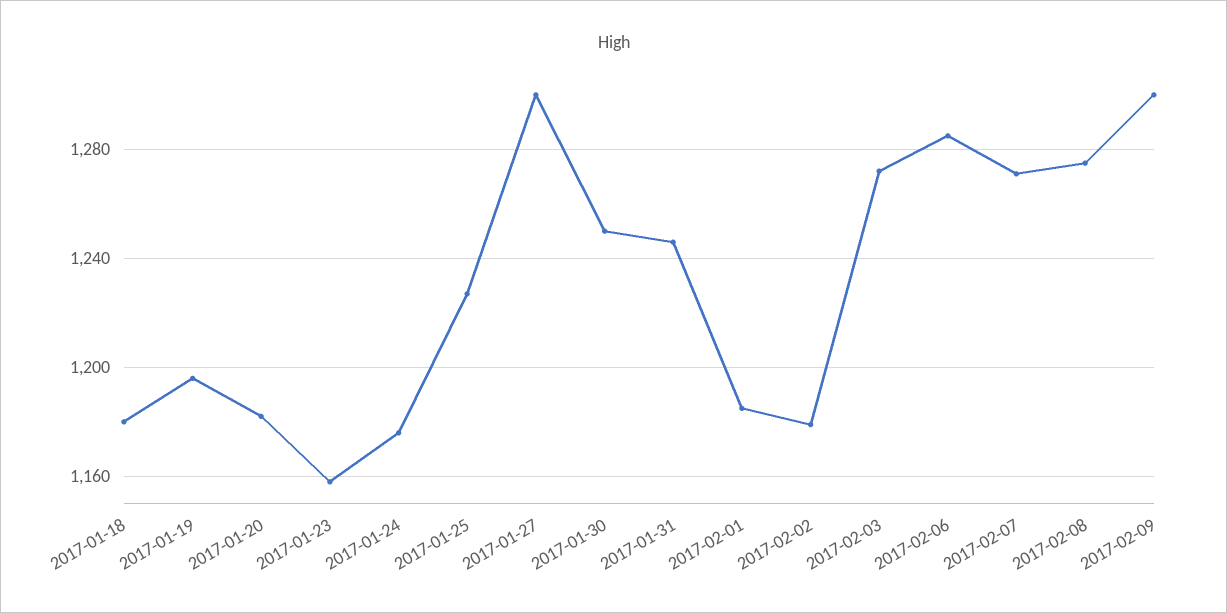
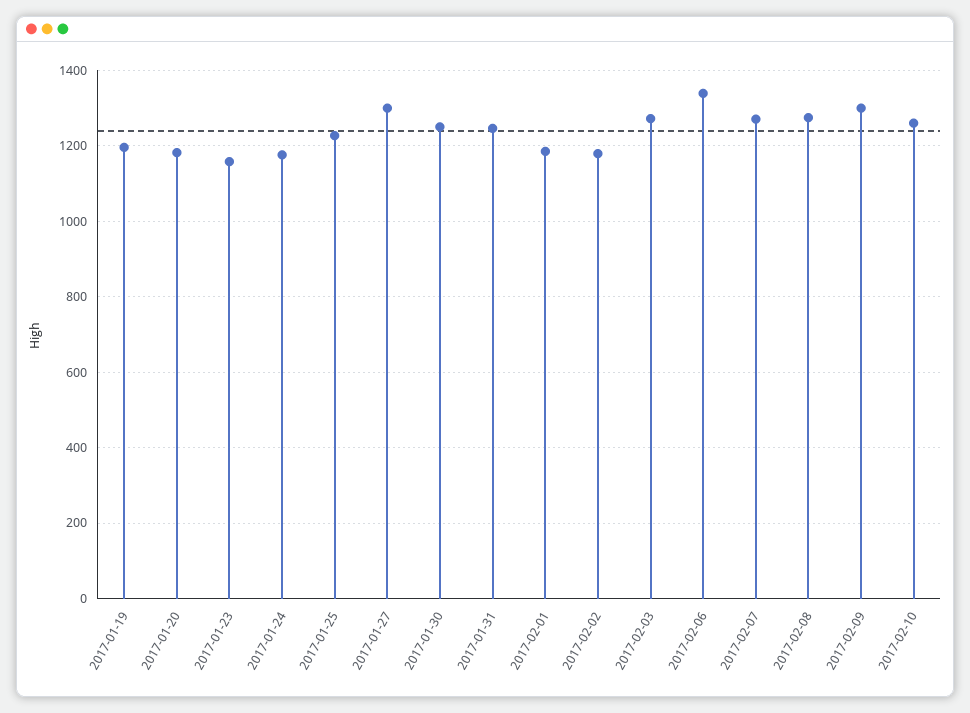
2017-01-18: 1180 -> none
2017-02-06: 1285 -> 1340
2017-02-10: none -> 1260

